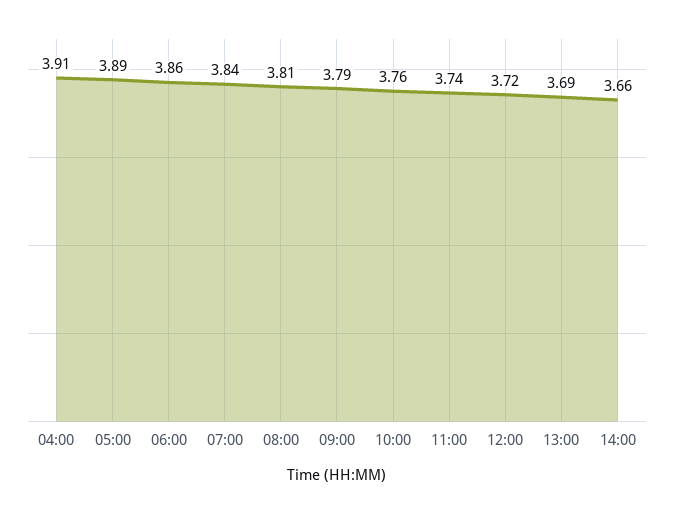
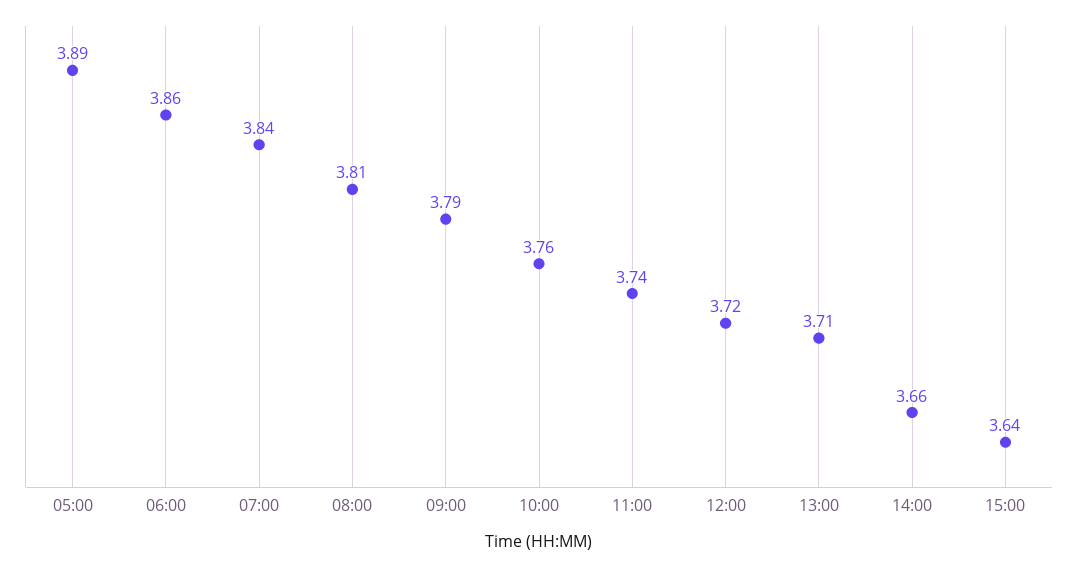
04:00: 3.91 -> none
13:00: 3.69 -> 3.71
15:00: none -> 3.64

